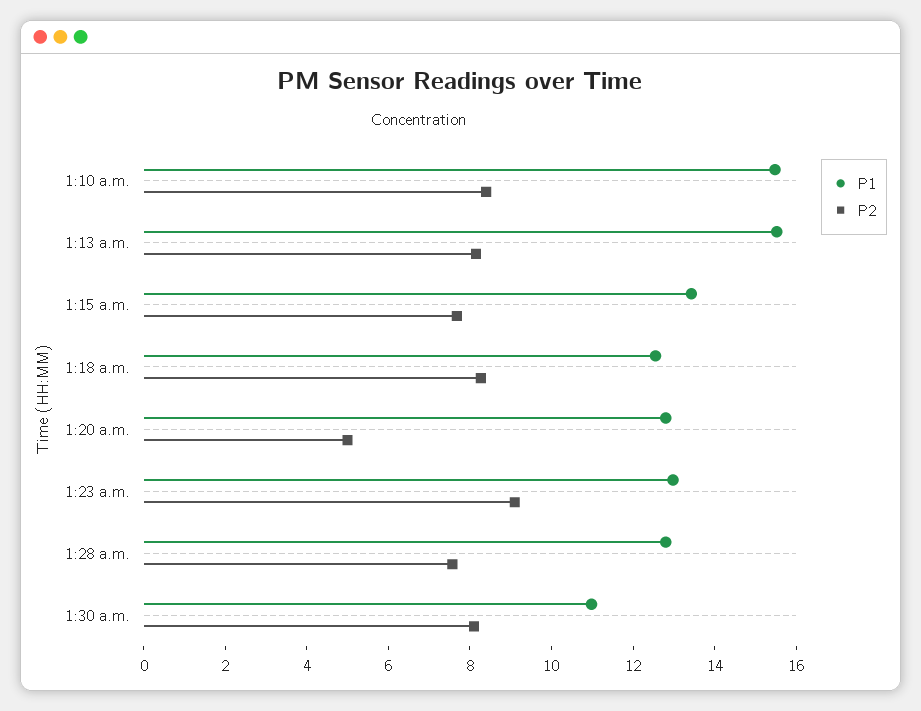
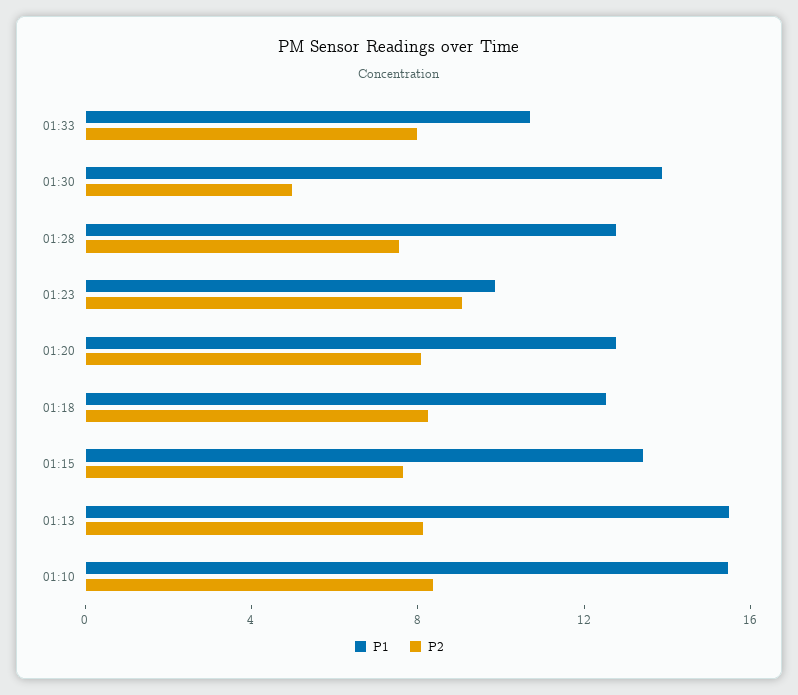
P2, 1:20 a.m.: 5 -> 8
P1, 1:23 a.m.: 13 -> 10
P1, 1:30 a.m.: 11 -> 14
P2, 1:30 a.m.: 8 -> 5
P1, 01:33: none -> 11
P2, 01:33: none -> 8

